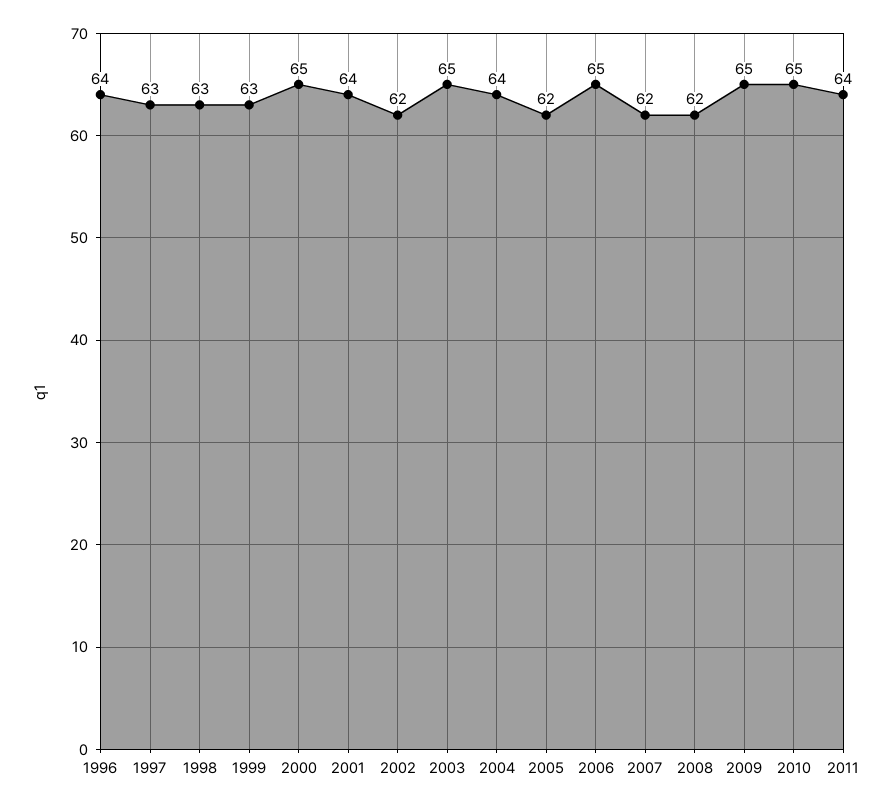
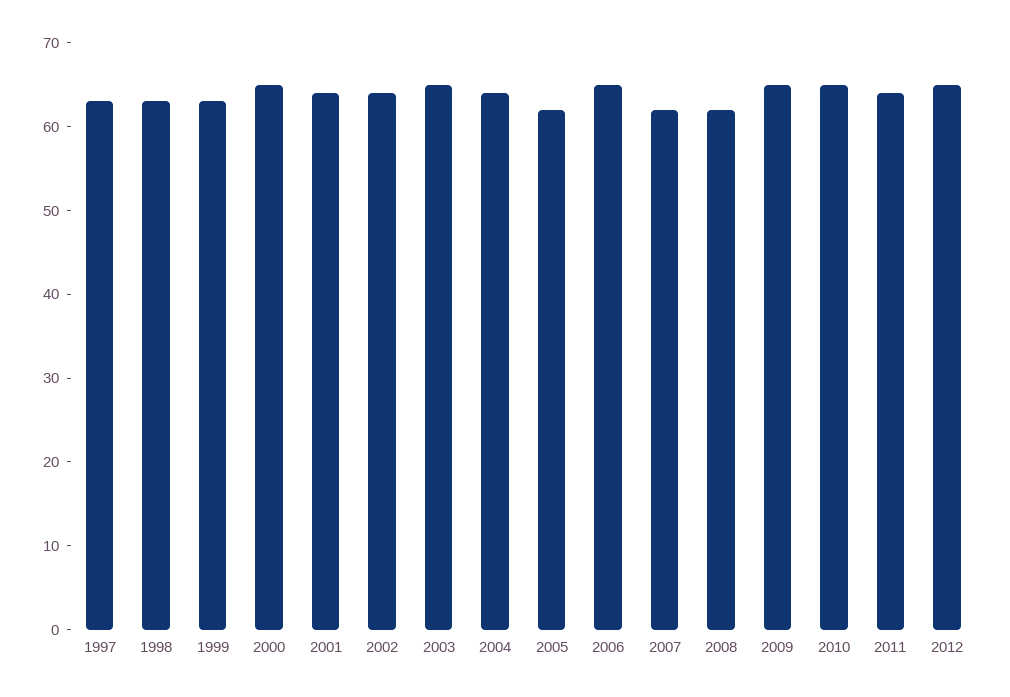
1996: 64 -> none
2002: 62 -> 64
2012: none -> 65

